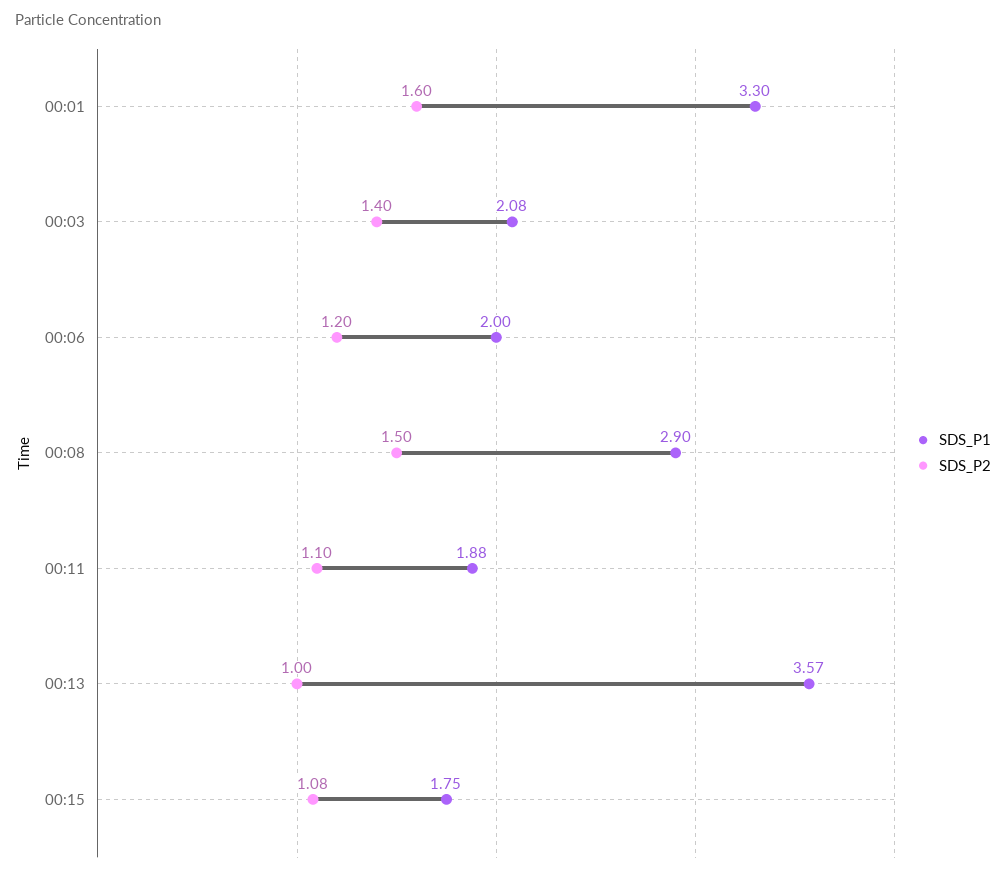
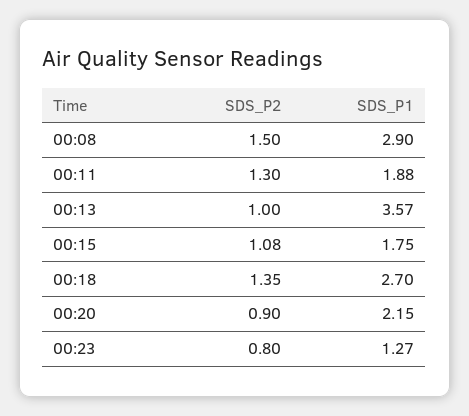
SDS_P1, 00:01: 3.3 -> none
SDS_P2, 00:01: 1.6 -> none
SDS_P1, 00:03: 2.08 -> none
SDS_P2, 00:03: 1.4 -> none
SDS_P1, 00:06: 2 -> none
SDS_P2, 00:06: 1.2 -> none
SDS_P2, 00:11: 1.1 -> 1.3
SDS_P2, 00:18: none -> 1.35
SDS_P1, 00:18: none -> 2.7
SDS_P2, 00:20: none -> 0.9
SDS_P1, 00:20: none -> 2.15
SDS_P2, 00:23: none -> 0.8
SDS_P1, 00:23: none -> 1.27

